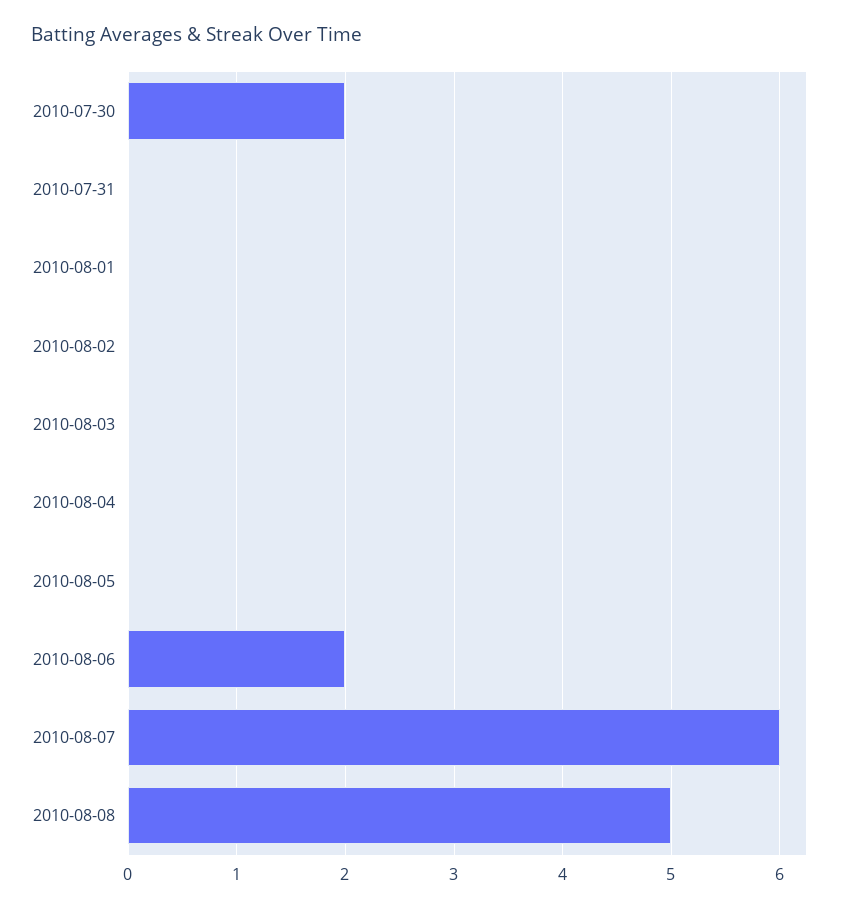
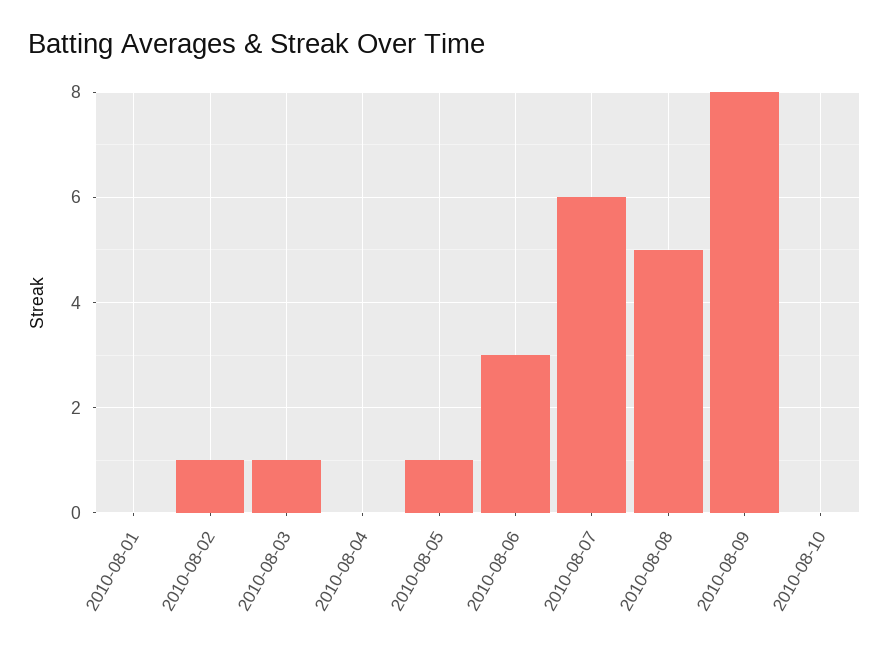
2010-07-30: 2 -> none
2010-07-31: 0 -> none
2010-08-02: 0 -> 1
2010-08-03: 0 -> 1
2010-08-05: 0 -> 1
2010-08-06: 2 -> 3
2010-08-09: none -> 8
2010-08-10: none -> 0

